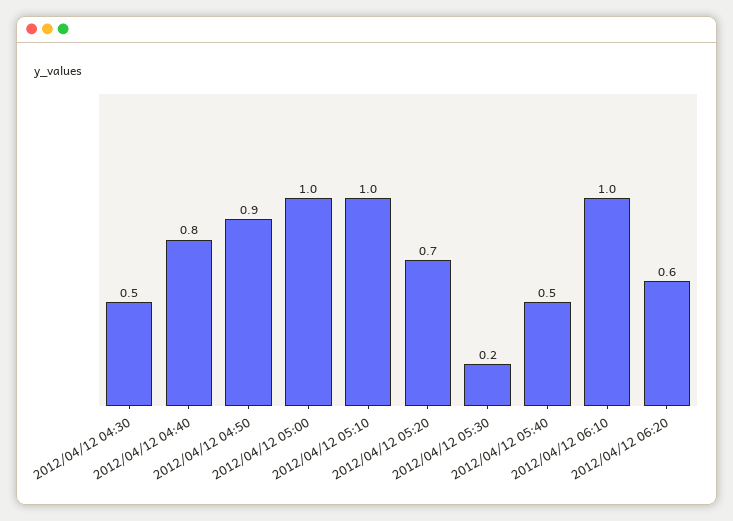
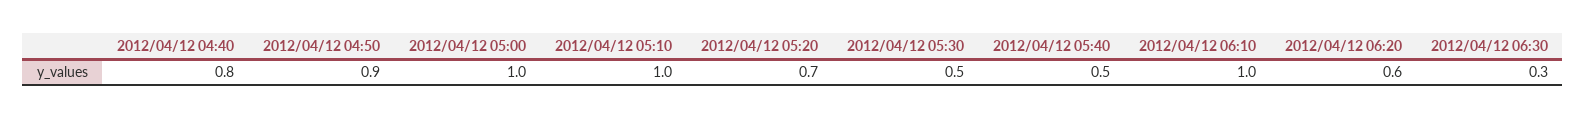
2012/04/12 04:30: 0.5 -> none
2012/04/12 05:30: 0.2 -> 0.5
2012/04/12 06:30: none -> 0.3

